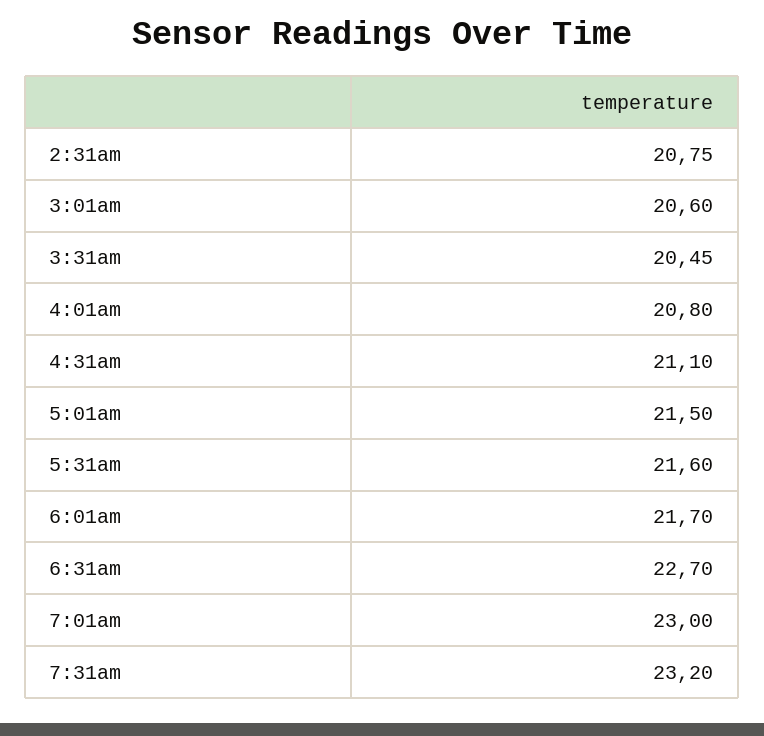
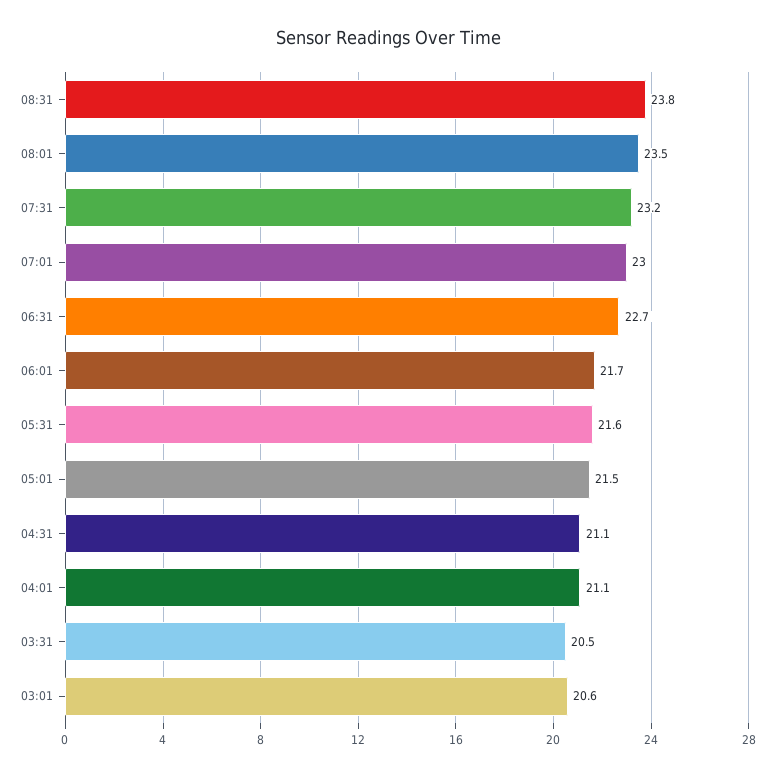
2:31am: 20.75 -> none
4:01am: 20.8 -> 21.1
08:31: none -> 23.8
08:01: none -> 23.5

